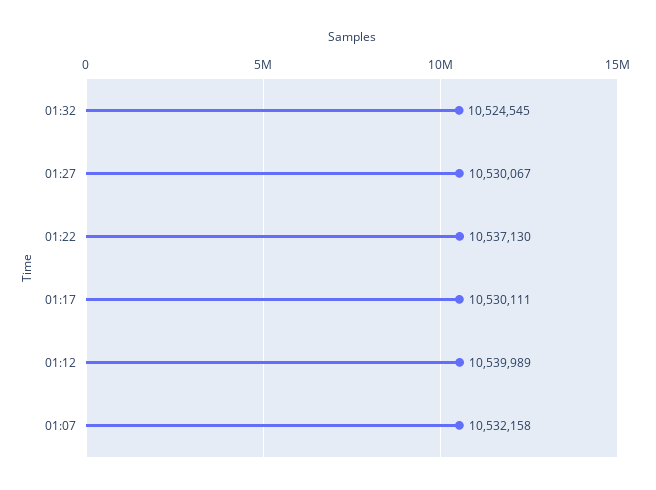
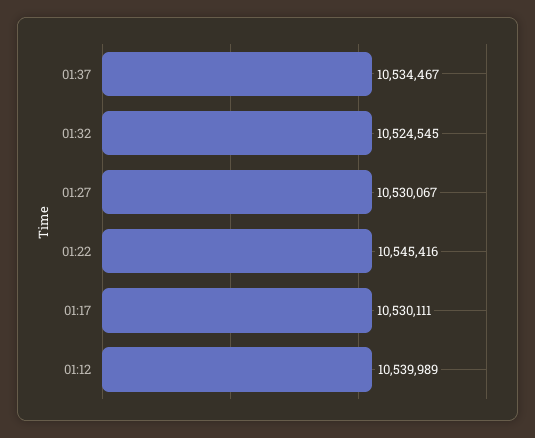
01:22: 10537130 -> 10545416
01:07: 10532158 -> none
01:37: none -> 10534467

